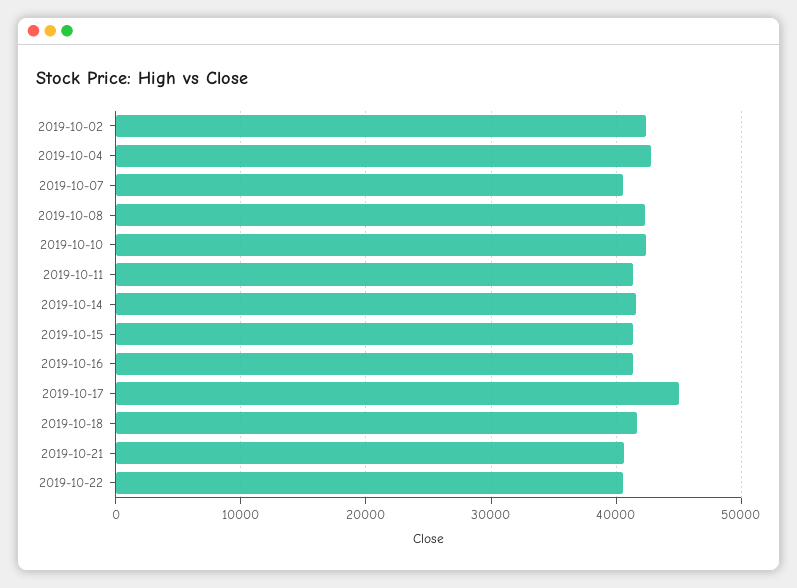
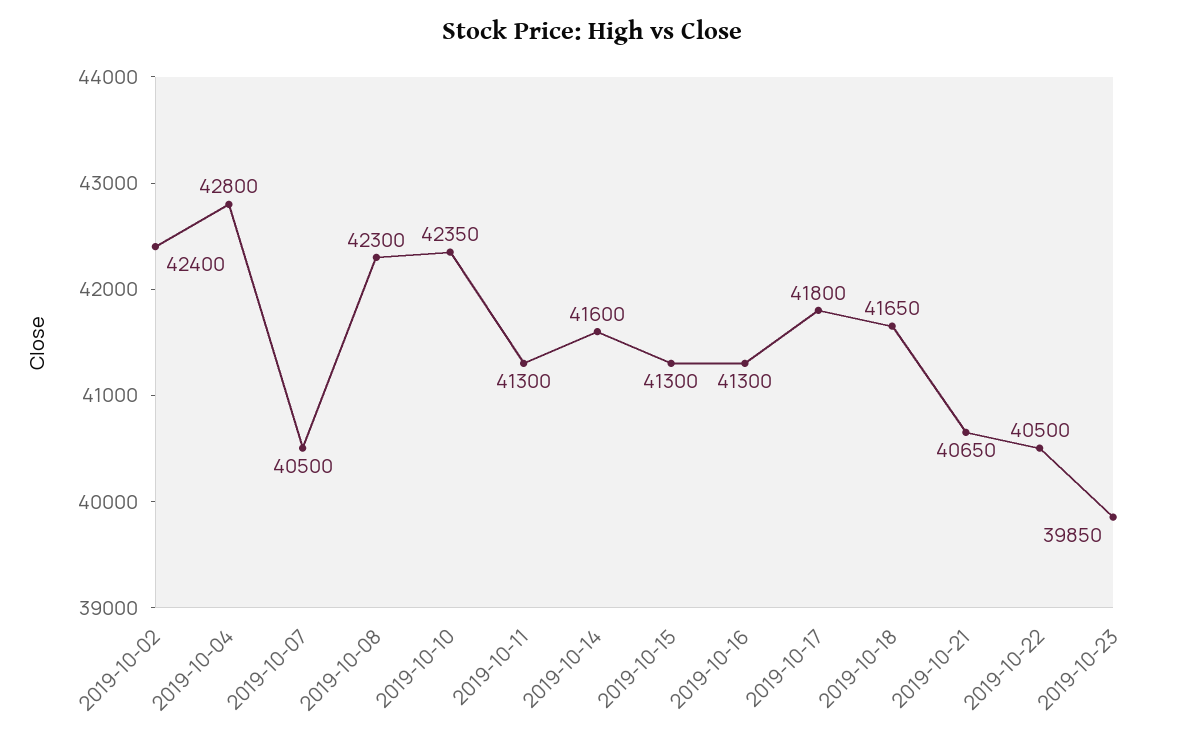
2019-10-17: 45000 -> 41800
2019-10-23: none -> 39850

